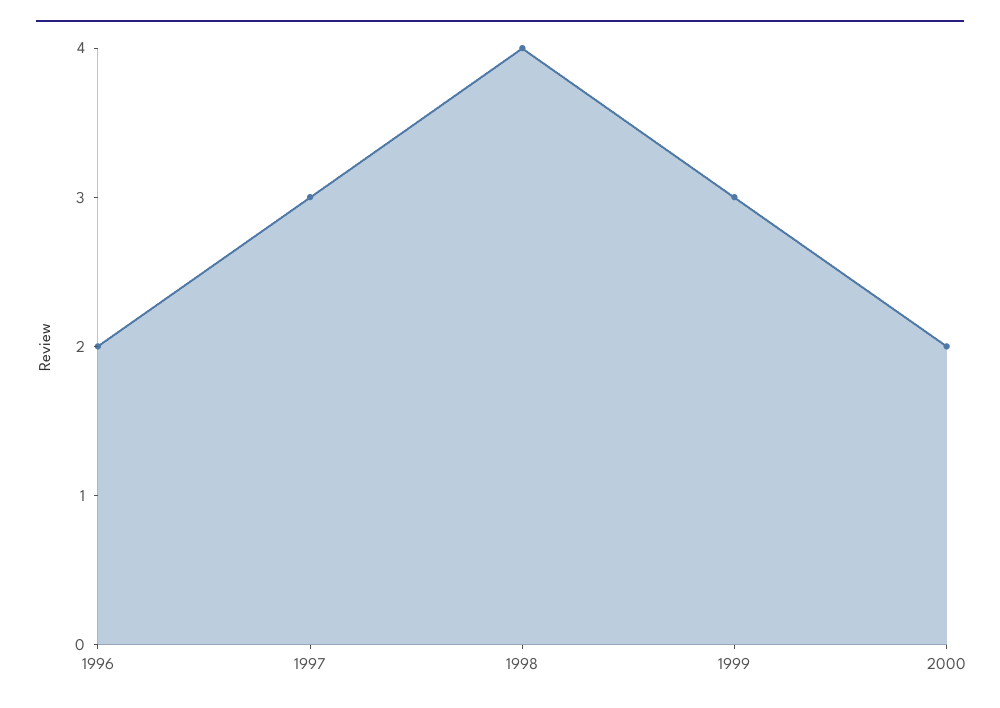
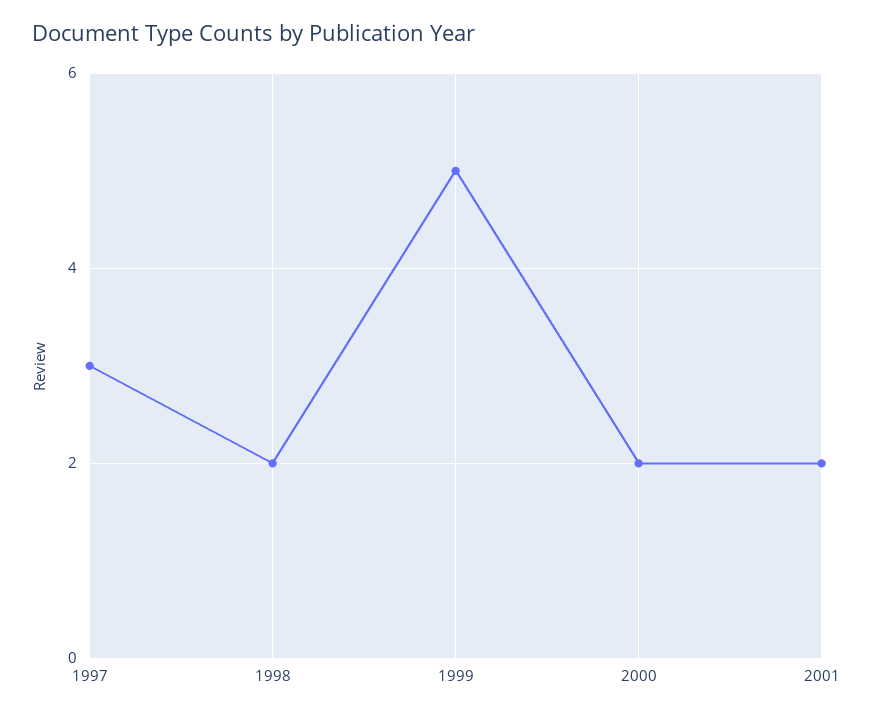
1996: 2 -> none
1998: 4 -> 2
1999: 3 -> 5
2001: none -> 2

